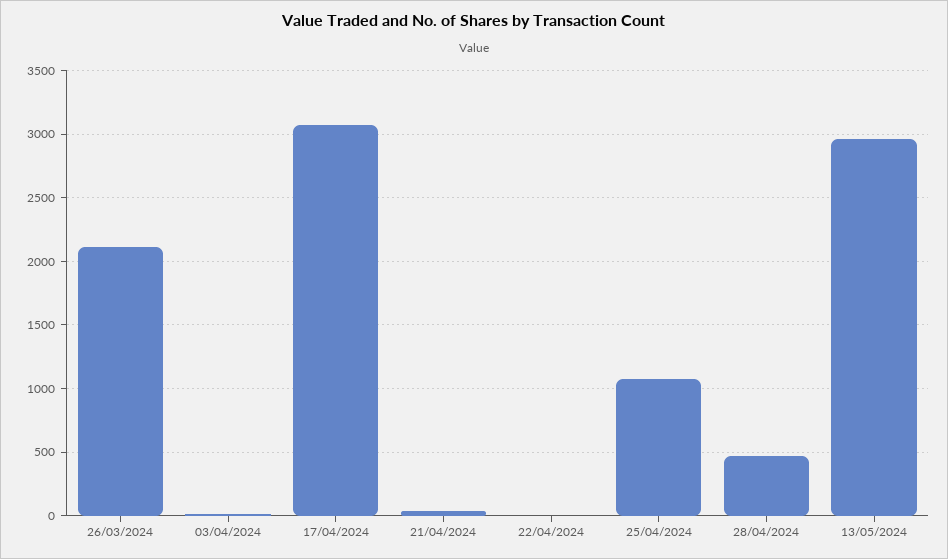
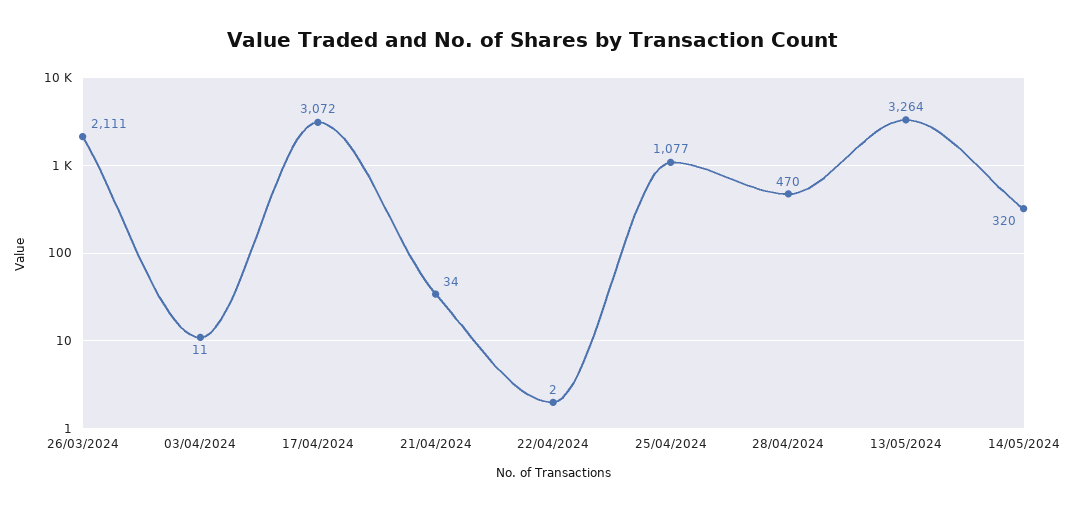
13/05/2024: 2950 -> 3264
14/05/2024: none -> 320

